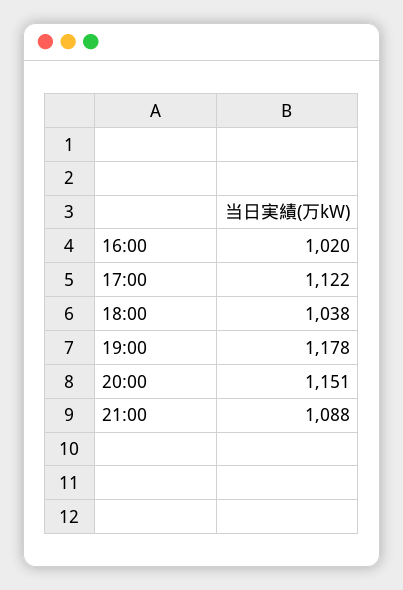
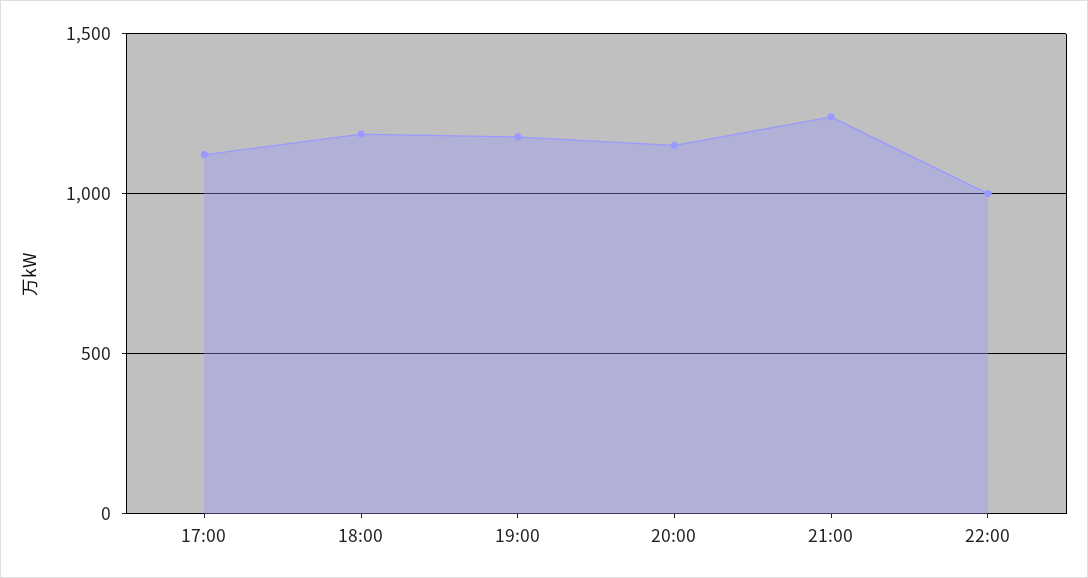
16:00: 1020 -> none
18:00: 1038 -> 1200
21:00: 1088 -> 1250
22:00: none -> 1000

